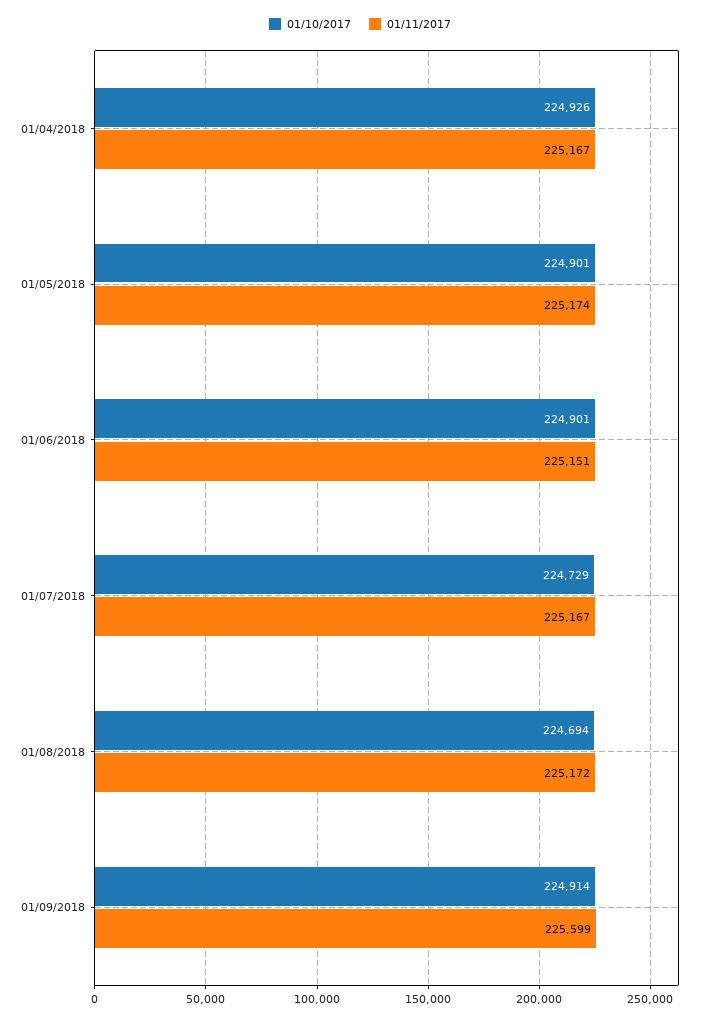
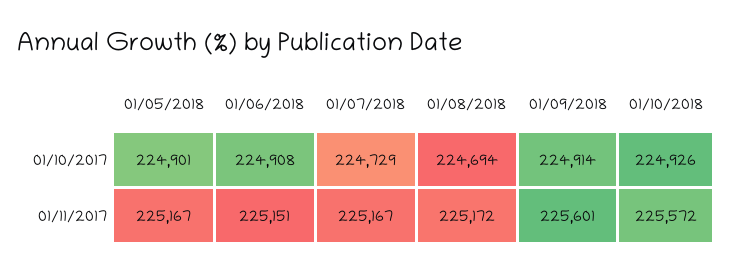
01/10/2017, 01/04/2018: 224926 -> none
01/11/2017, 01/04/2018: 225167 -> none
01/11/2017, 01/05/2018: 225174 -> 225167
01/10/2017, 01/06/2018: 224901 -> 224908
01/11/2017, 01/09/2018: 225599 -> 225601
01/10/2017, 01/10/2018: none -> 224926
01/11/2017, 01/10/2018: none -> 225572

